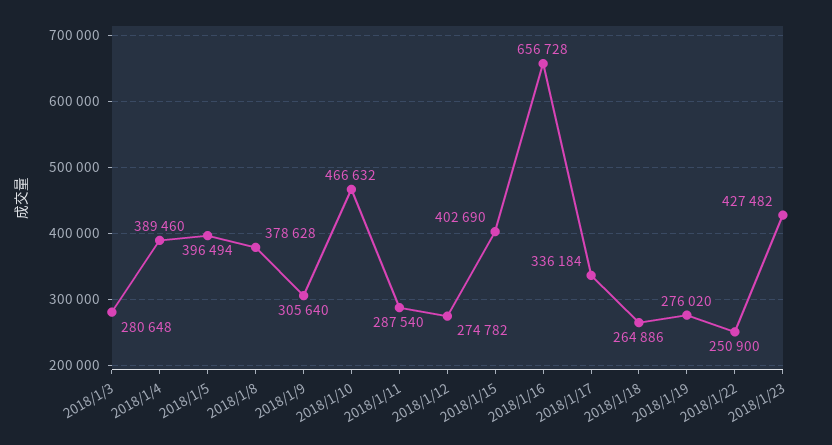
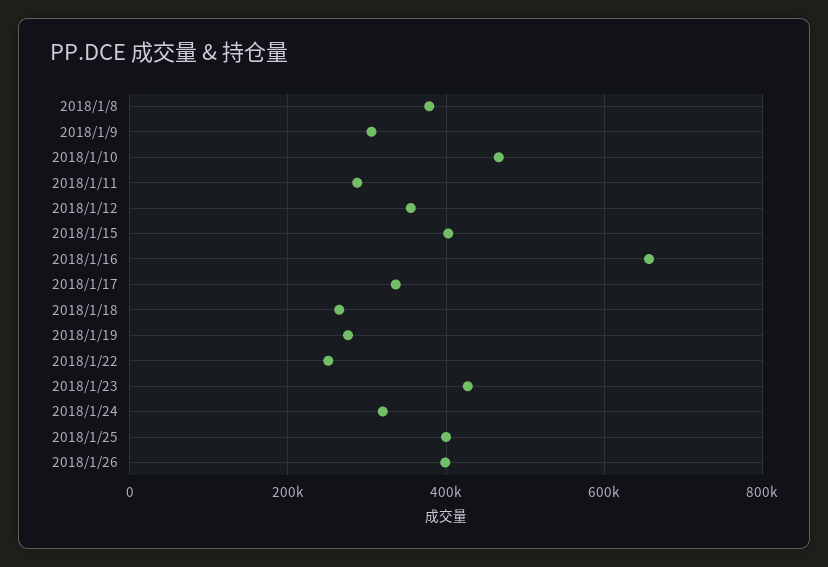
2018/1/3: 280648 -> none
2018/1/4: 389460 -> none
2018/1/5: 396494 -> none
2018/1/12: 274782 -> 360000
2018/1/24: none -> 320000
2018/1/25: none -> 400000
2018/1/26: none -> 400000

